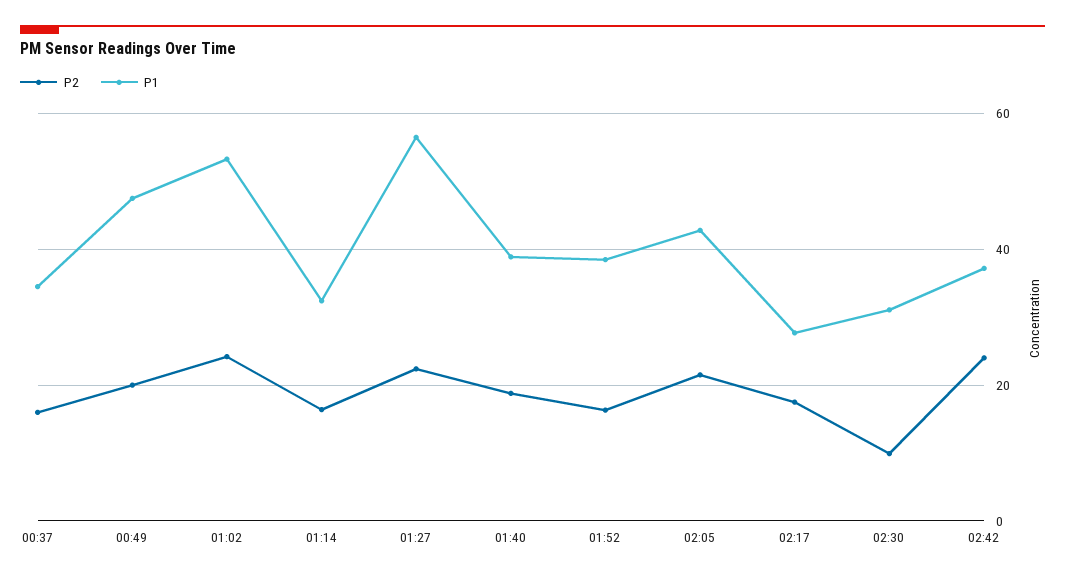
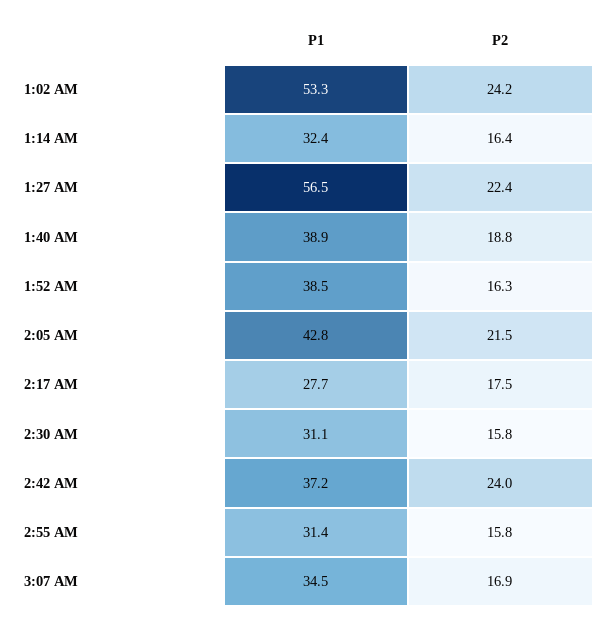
P2, 00:37: 16 -> none
P1, 00:37: 34 -> none
P2, 00:49: 20 -> none
P1, 00:49: 48 -> none
P2, 02:30: 10 -> 15.8
P1, 2:55 AM: none -> 31.4
P2, 2:55 AM: none -> 15.8
P1, 3:07 AM: none -> 34.5
P2, 3:07 AM: none -> 16.9

